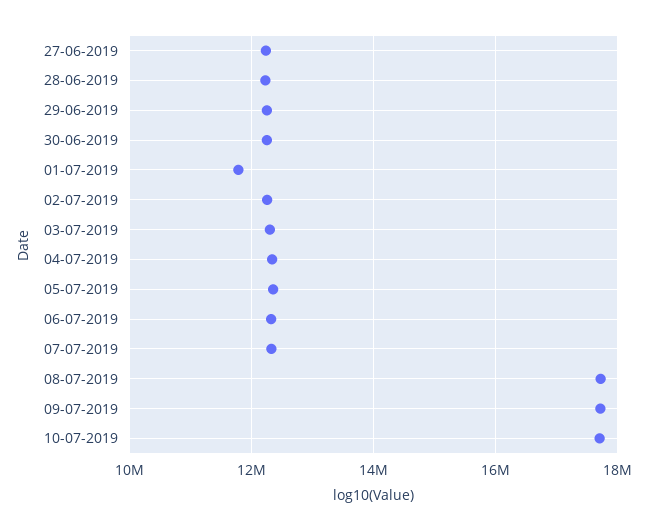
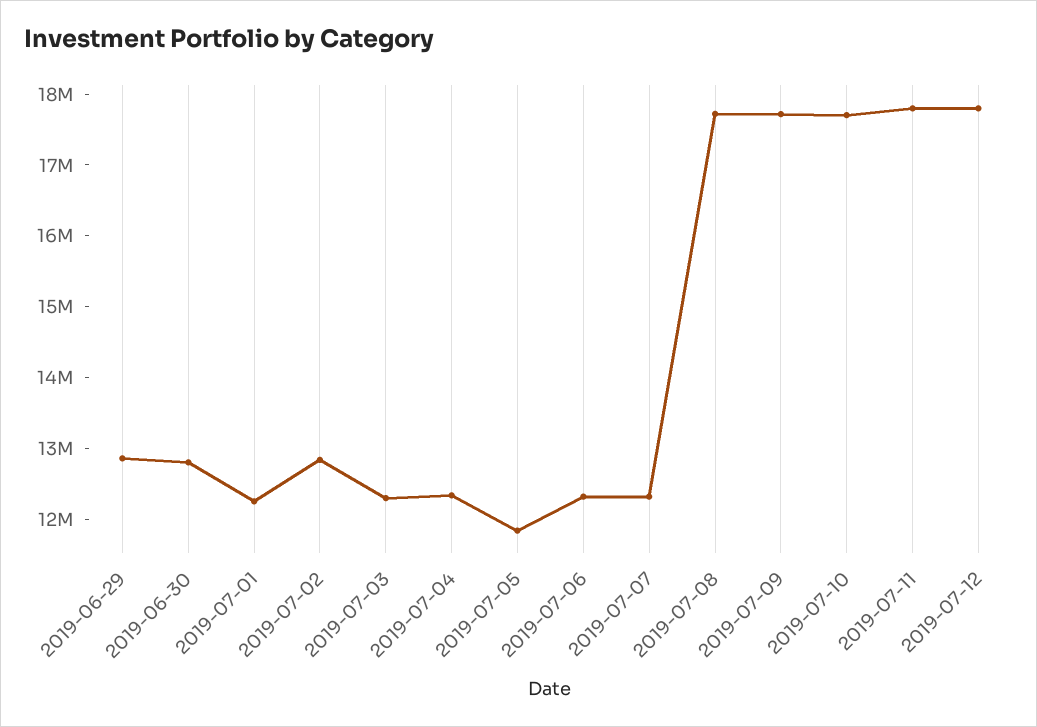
27-06-2019: 12200000 -> none
28-06-2019: 12200000 -> none
29-06-2019: 12200000 -> 12800000
30-06-2019: 12200000 -> 12800000
01-07-2019: 11800000 -> 12200000
02-07-2019: 12200000 -> 12800000
05-07-2019: 12400000 -> 11800000
2019-07-11: none -> 17800000
2019-07-12: none -> 17800000

